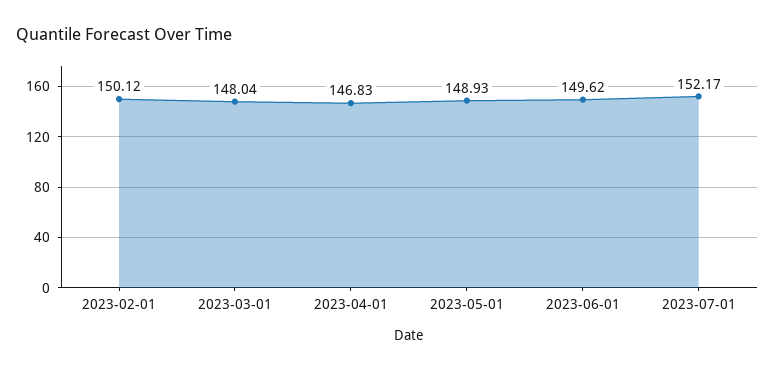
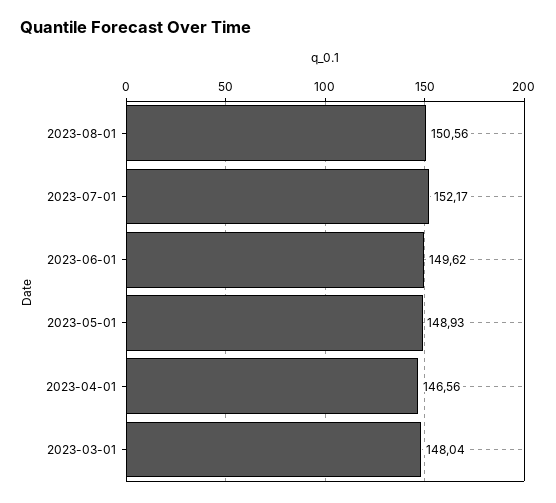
2023-02-01: 150.12 -> none
2023-04-01: 146.83 -> 146.56
2023-08-01: none -> 150.56

